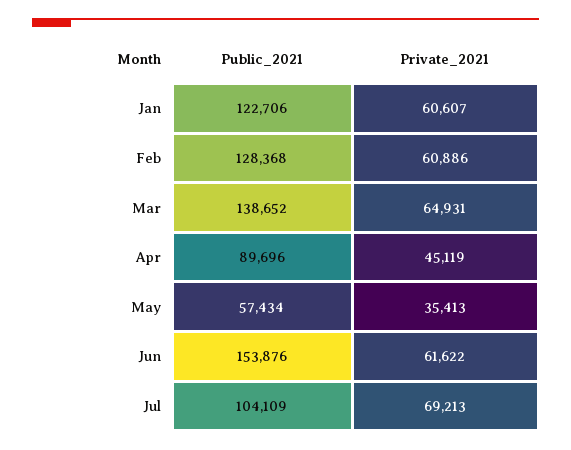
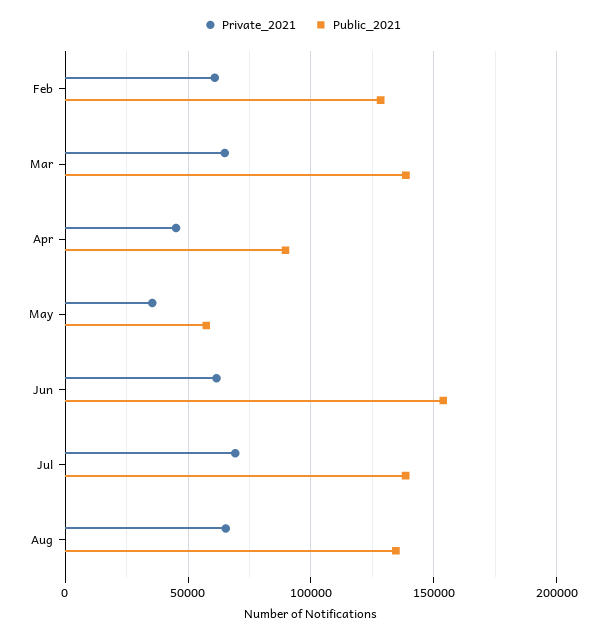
Public_2021, Jan: 122706 -> none
Private_2021, Jan: 60607 -> none
Public_2021, Jul: 104109 -> 140000
Private_2021, Aug: none -> 65000
Public_2021, Aug: none -> 135000

